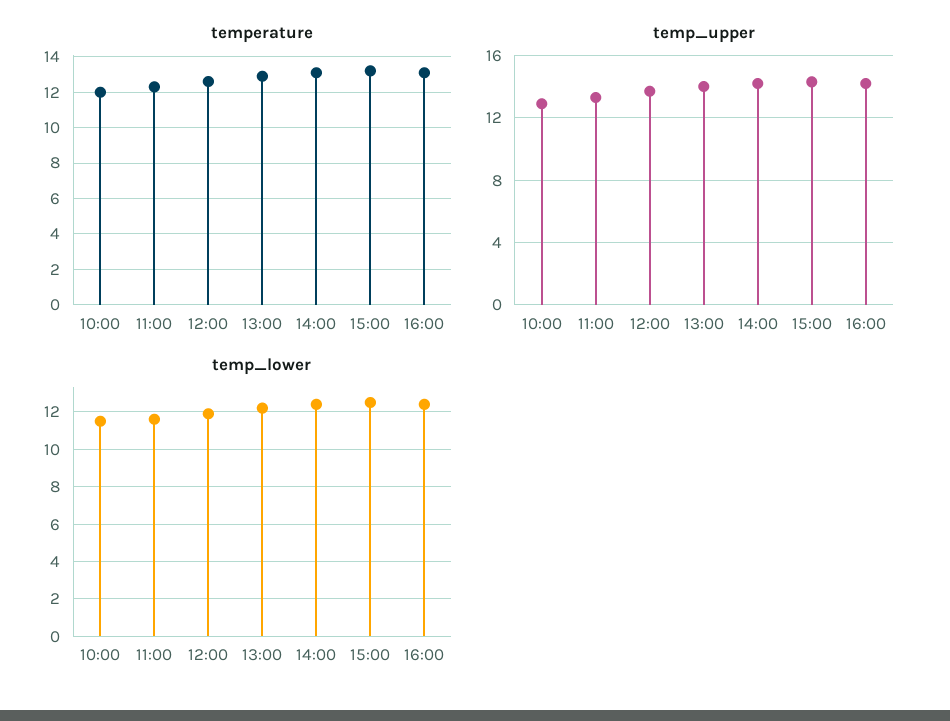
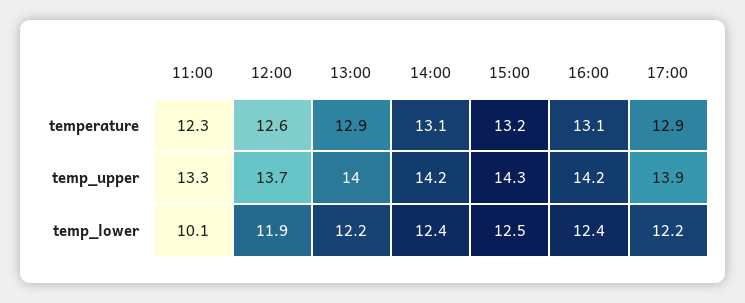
temperature, 10:00: 12 -> none
temp_upper, 10:00: 13 -> none
temp_lower, 10:00: 11.5 -> none
temp_lower, 11:00: 11.5 -> 10.1
temperature, 17:00: none -> 12.9
temp_upper, 17:00: none -> 13.9
temp_lower, 17:00: none -> 12.2

